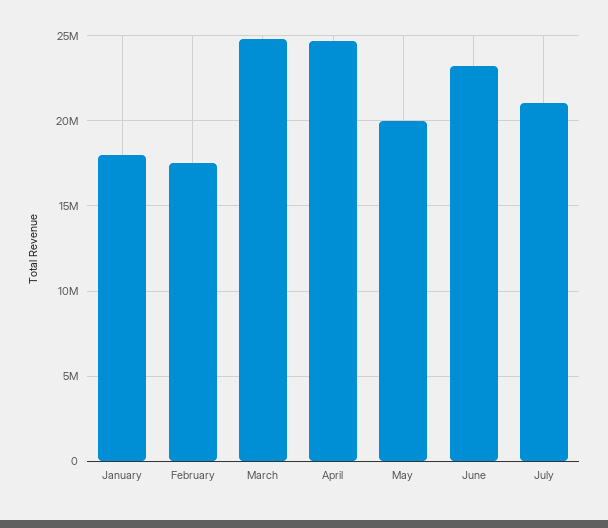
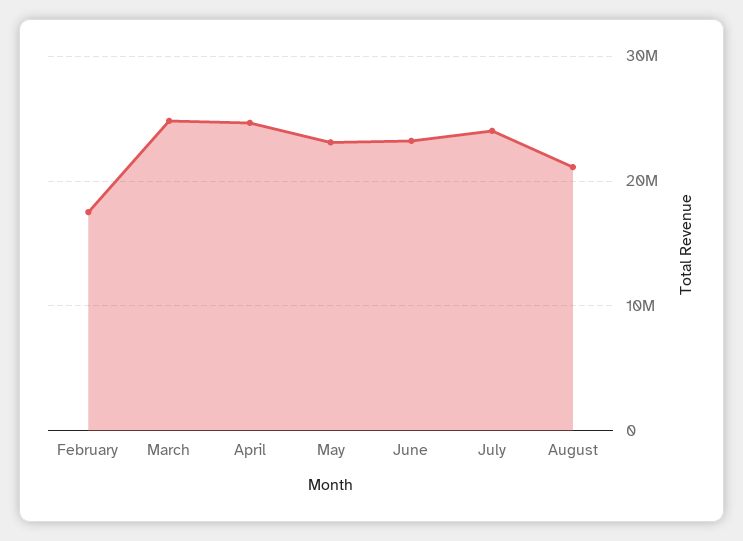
January: 18000000 -> none
May: 20000000 -> 23000000
July: 21000000 -> 24000000
August: none -> 21000000

